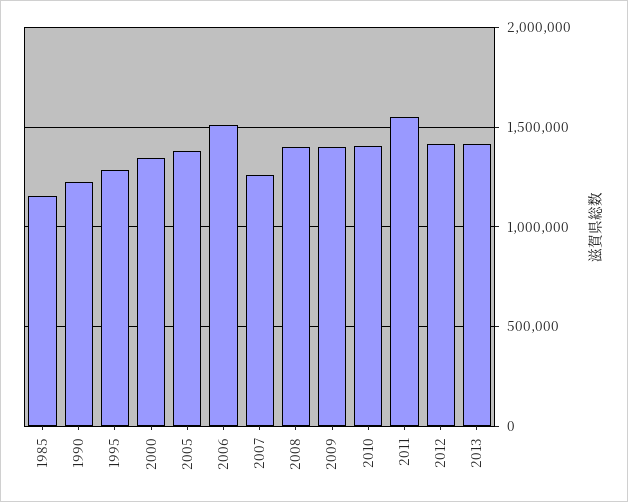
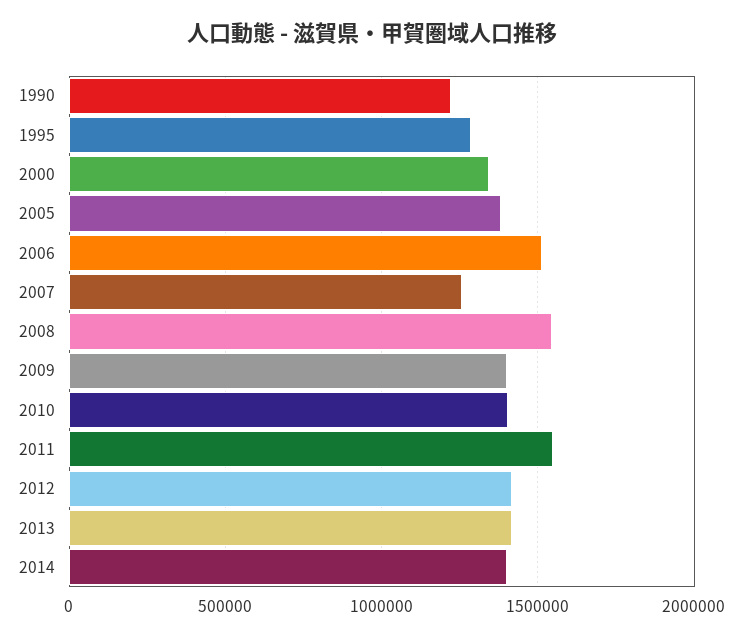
1985: 1150000 -> none
2008: 1400000 -> 1550000
2014: none -> 1400000

